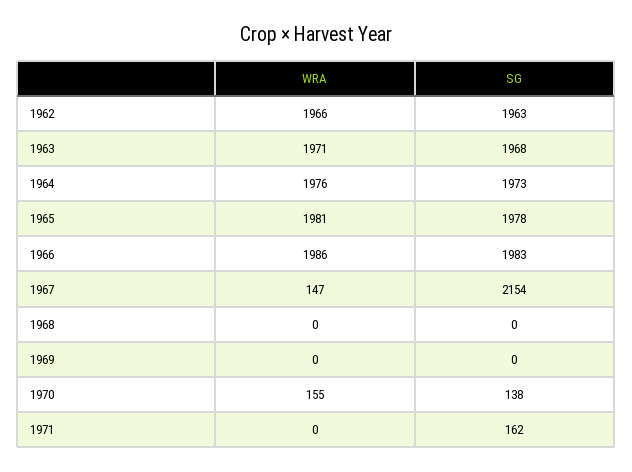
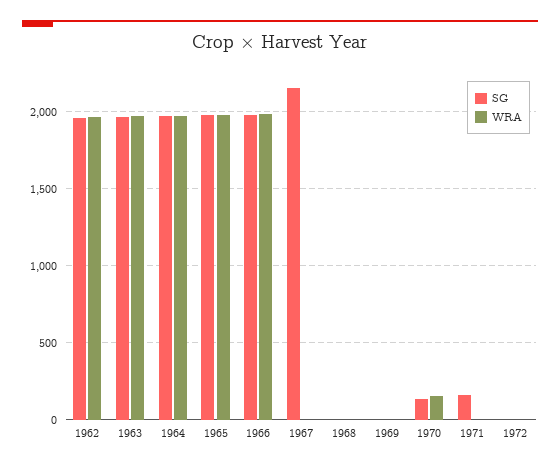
WRA, 1967: 147 -> 0
SG, 1972: none -> 0
WRA, 1972: none -> 0

